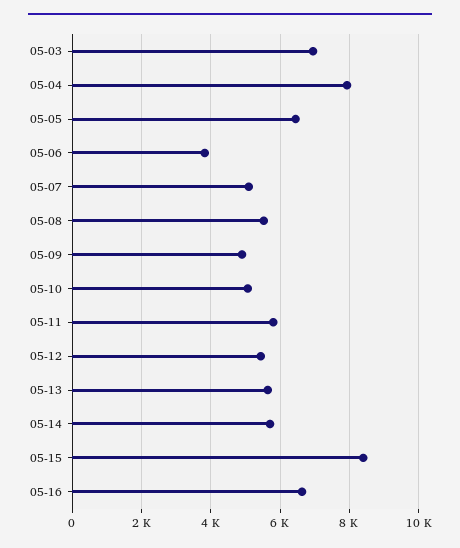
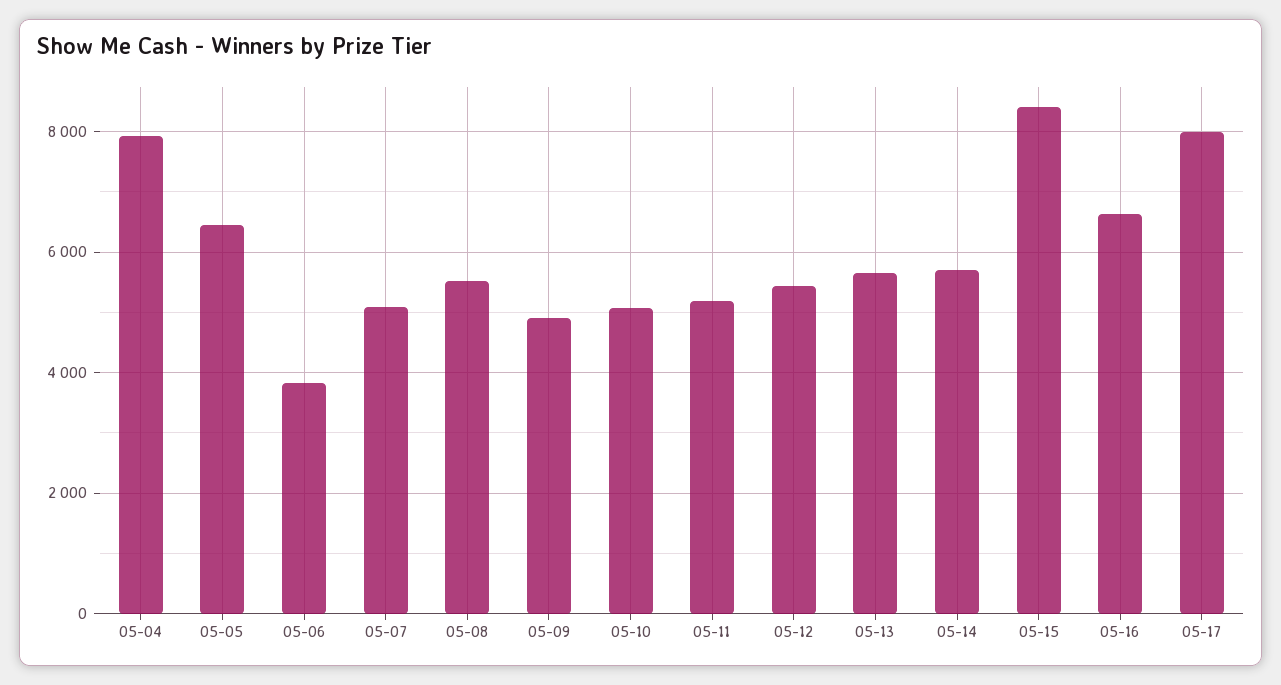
05-03: 7000 -> none
05-11: 5800 -> 5200
05-17: none -> 8000

